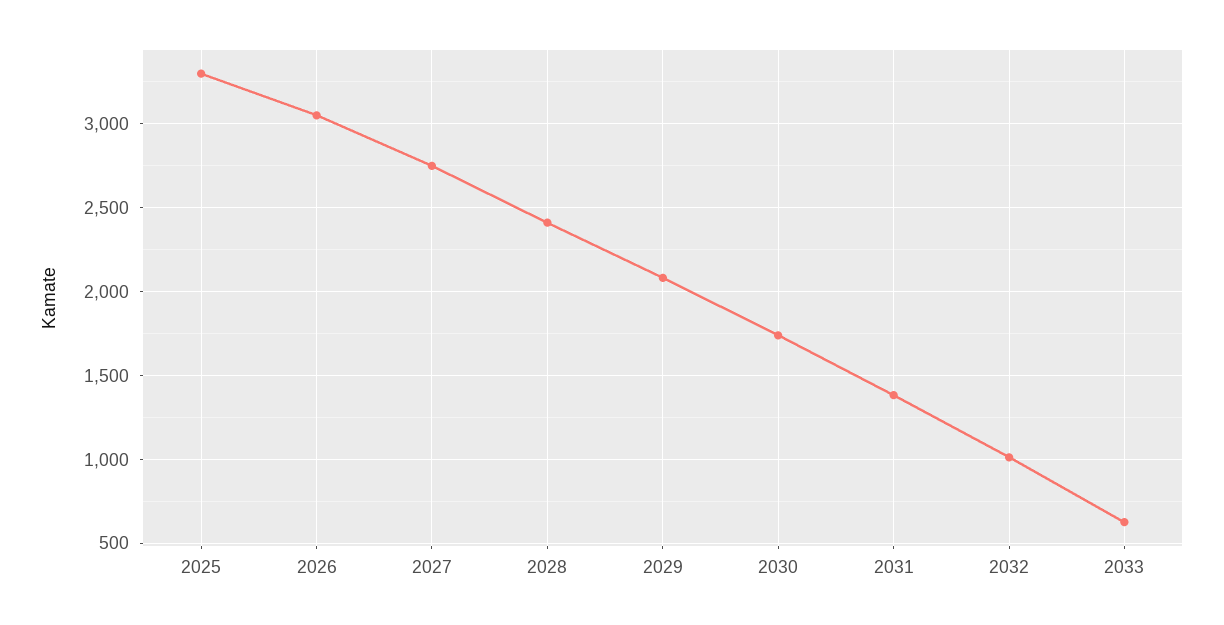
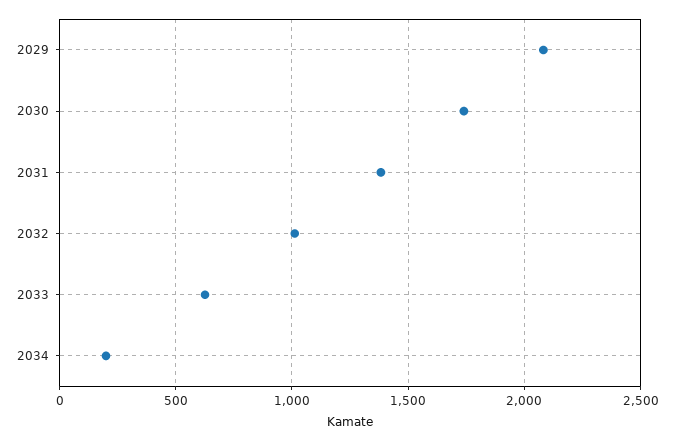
2025: 3300 -> none
2026: 3050 -> none
2027: 2750 -> none
2028: 2400 -> none
2034: none -> 200

